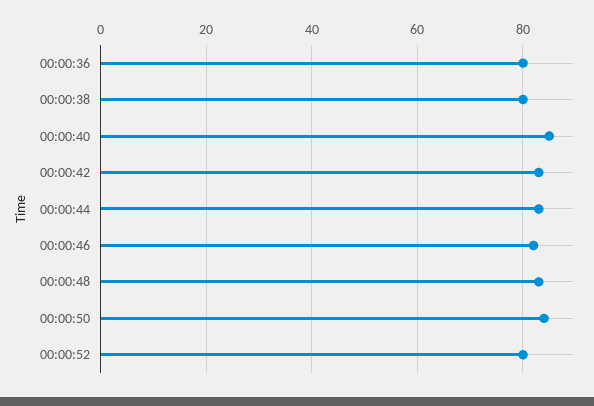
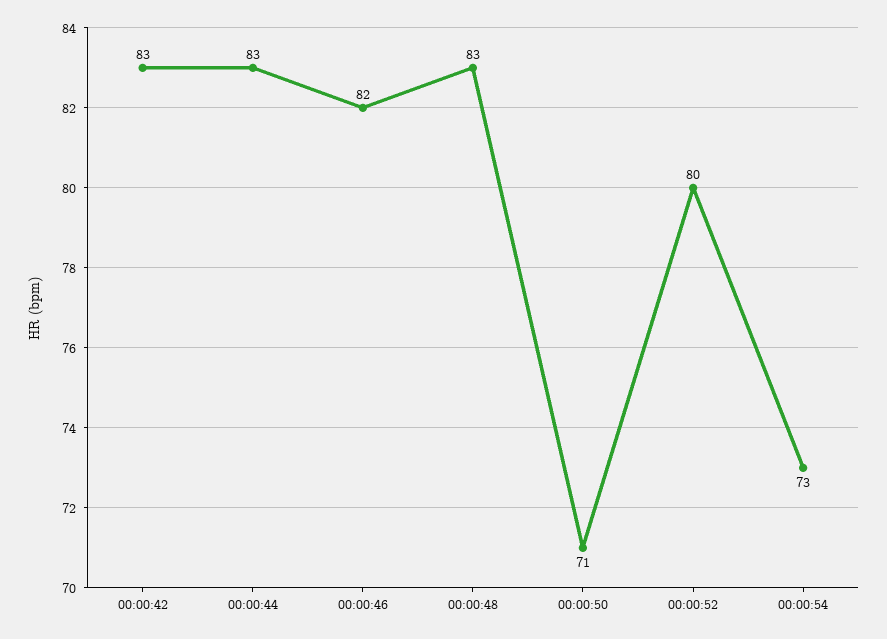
00:00:36: 80 -> none
00:00:38: 80 -> none
00:00:40: 85 -> none
00:00:50: 85 -> 71
00:00:54: none -> 73

